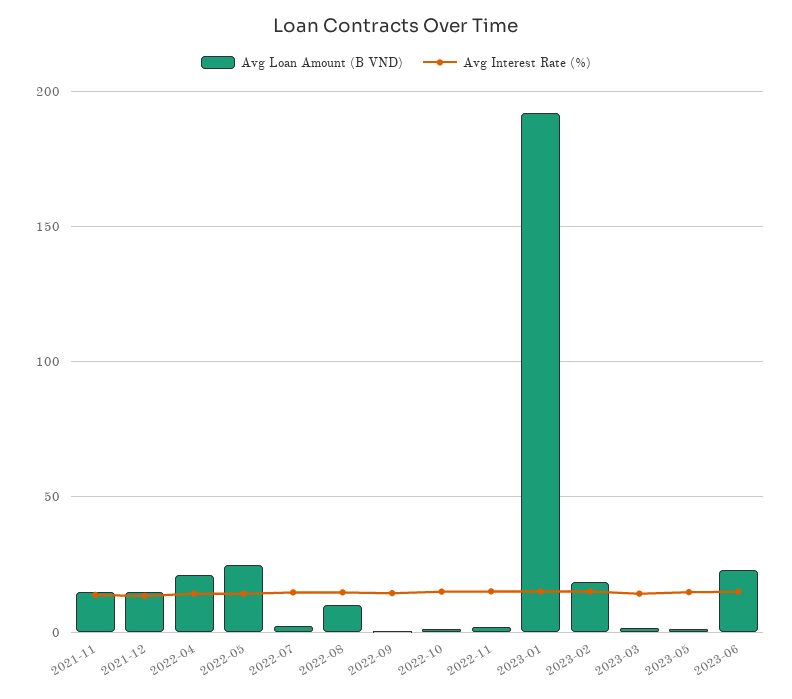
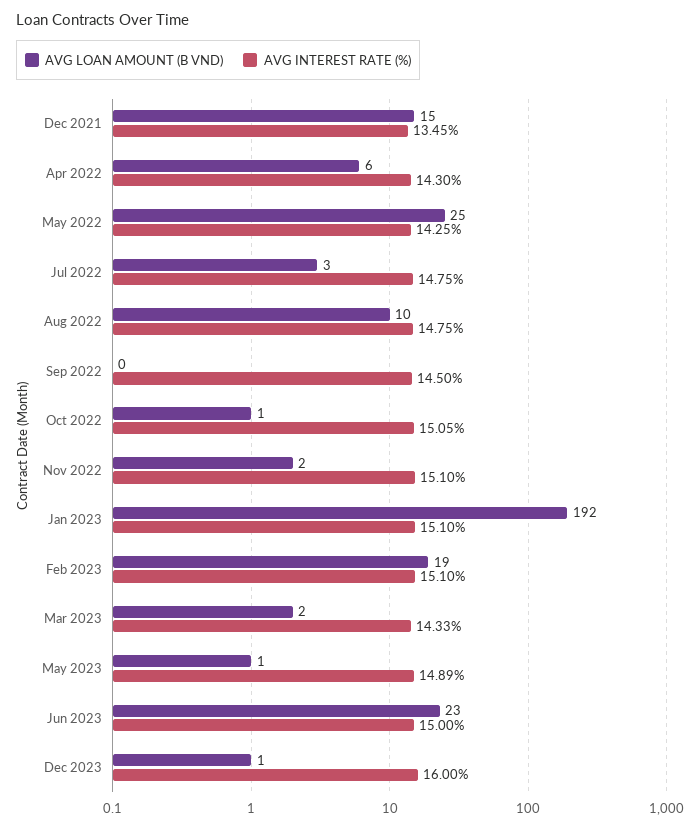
Avg Loan Amount (B VND), 2021-11: 15 -> none
Avg Interest Rate (%), 2021-11: 15 -> none
Avg Loan Amount (B VND), 2022-04: 20 -> 6
Avg Loan Amount (B VND), Dec 2023: none -> 1
Avg Interest Rate (%), Dec 2023: none -> 16

